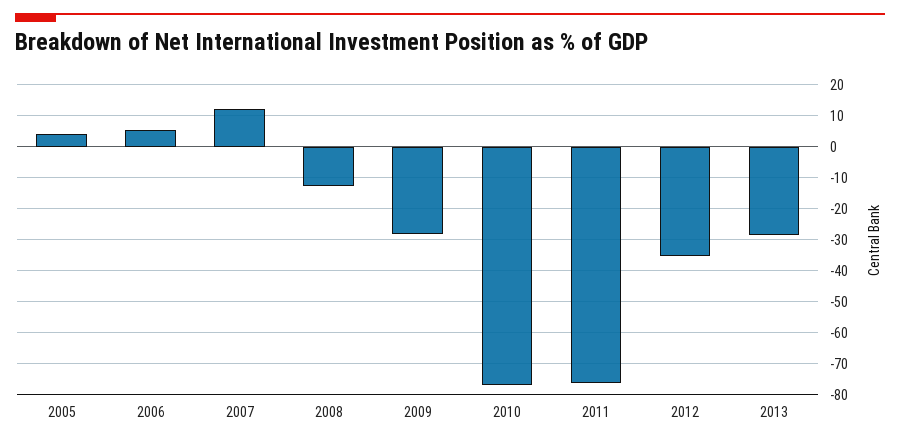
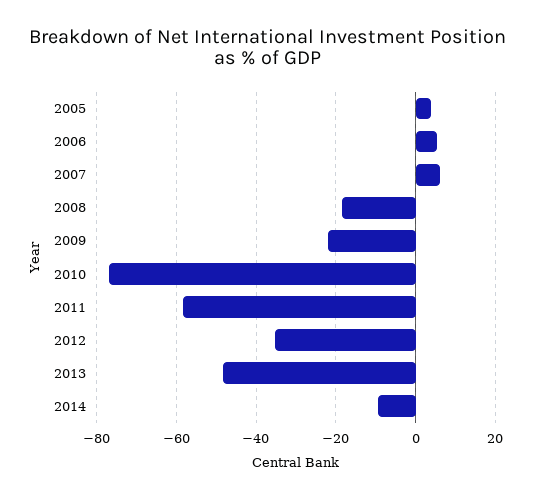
2007: 12 -> 6
2008: -12 -> -18
2009: -28 -> -22
2011: -76 -> -58
2013: -28 -> -48
2014: none -> -10

